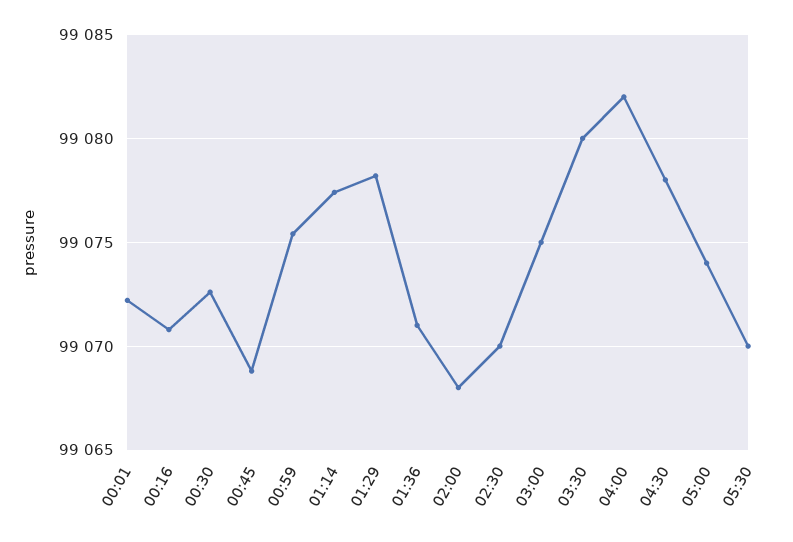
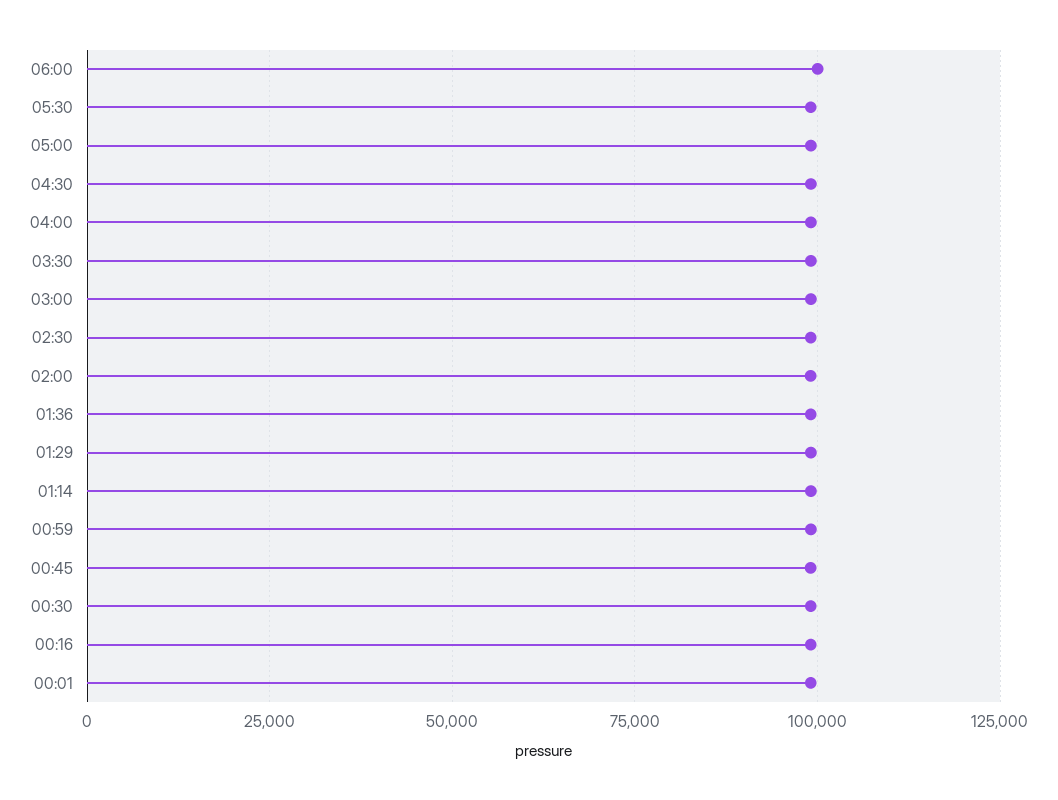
06:00: none -> 100000

